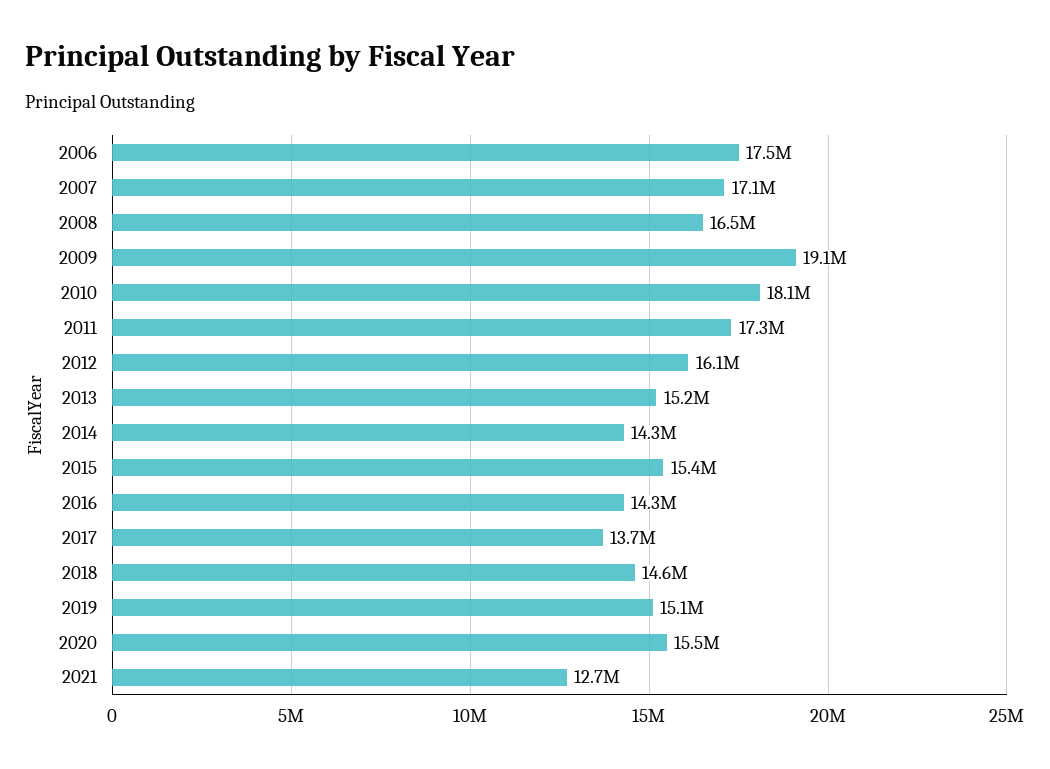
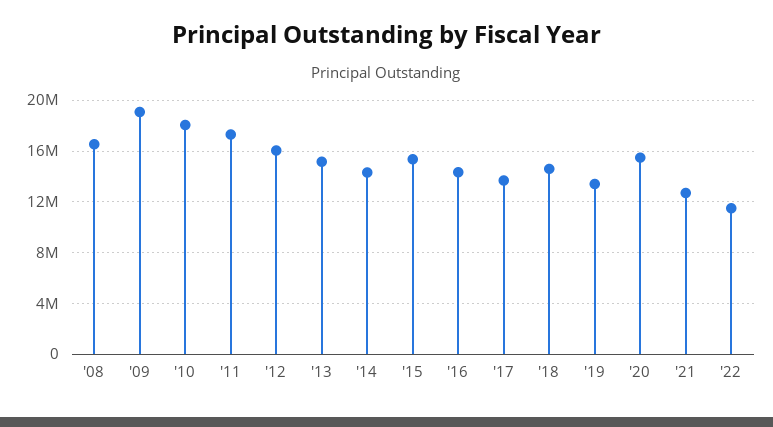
2006: 17500000 -> none
2007: 17100000 -> none
2019: 15100000 -> 13500000
'22: none -> 11500000

